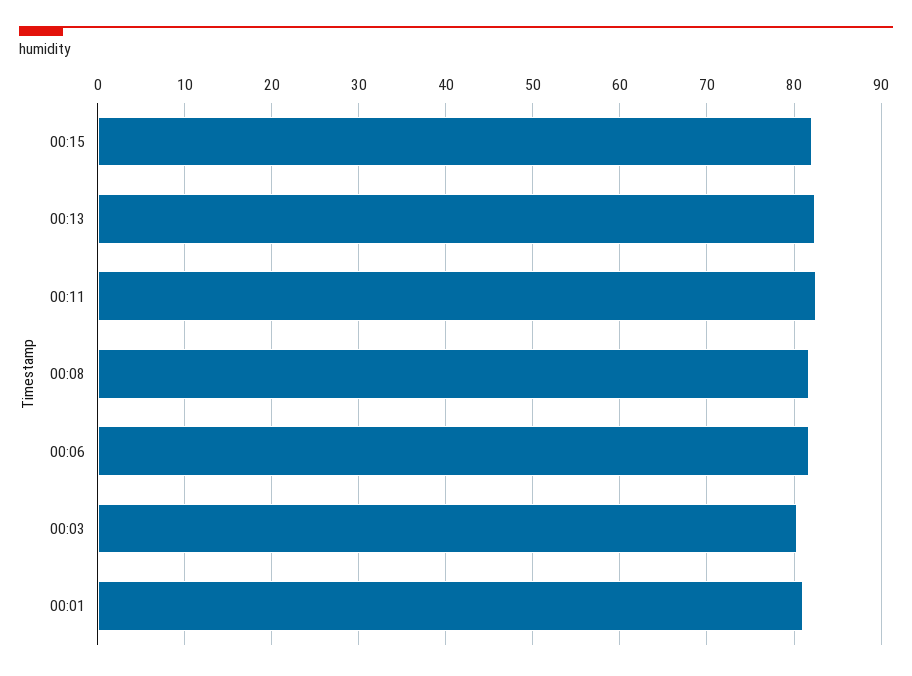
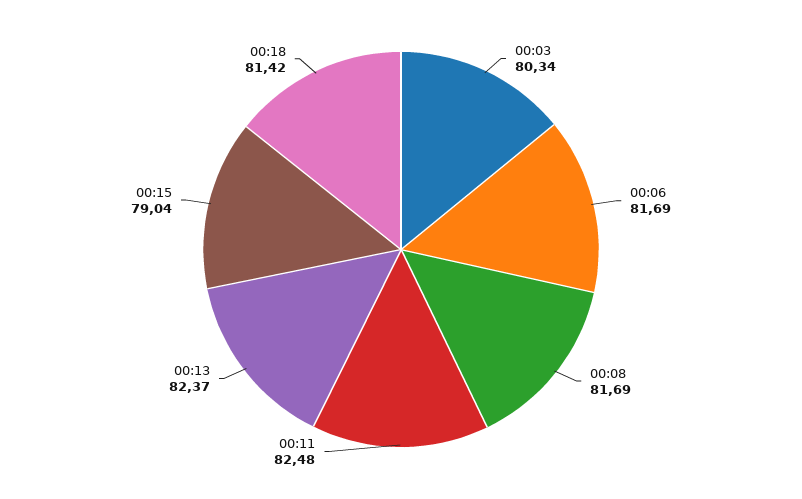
00:15: 82 -> 79.04
00:01: 81 -> none
00:18: none -> 81.42

